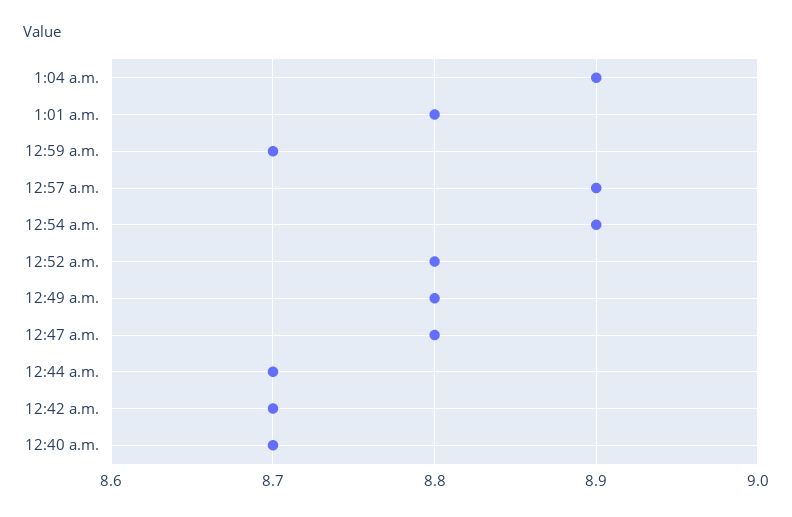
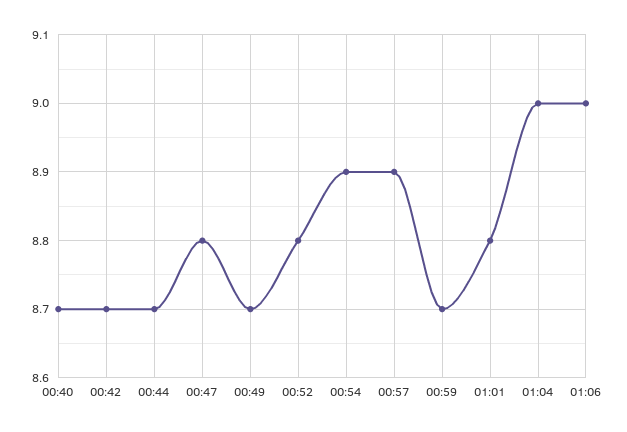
1:04 a.m.: 8.9 -> 9
12:49 a.m.: 8.8 -> 8.7
01:06: none -> 9

